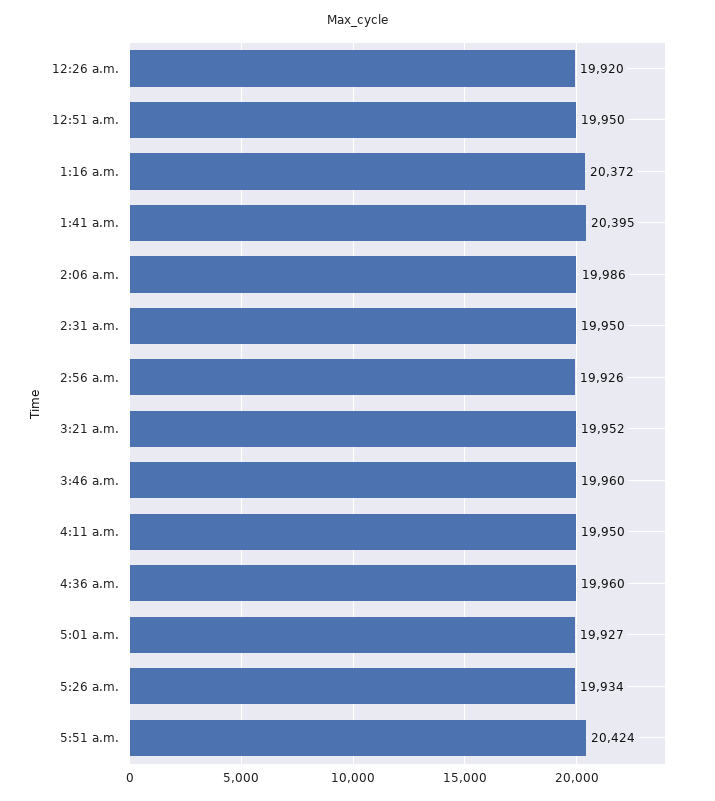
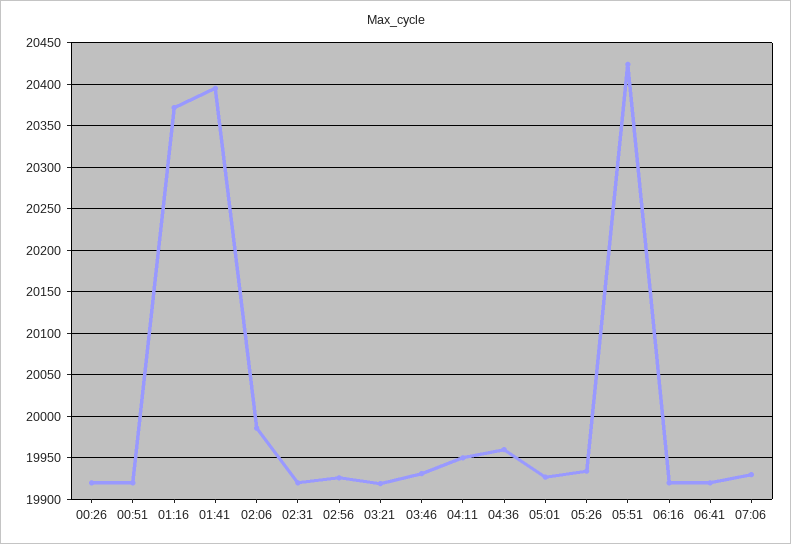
12:51 a.m.: 19950 -> 19920
2:31 a.m.: 19950 -> 19920
3:21 a.m.: 19952 -> 19920
3:46 a.m.: 19960 -> 19930
06:16: none -> 19920
06:41: none -> 19920
07:06: none -> 19930

